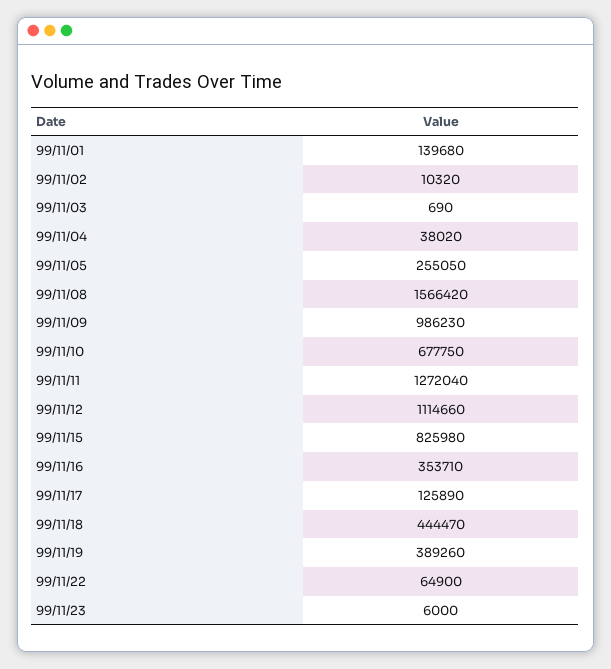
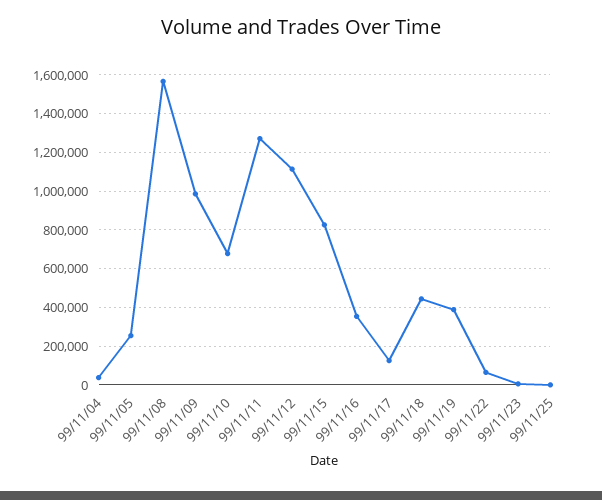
99/11/01: 139680 -> none
99/11/02: 10320 -> none
99/11/03: 690 -> none
99/11/25: none -> 0

